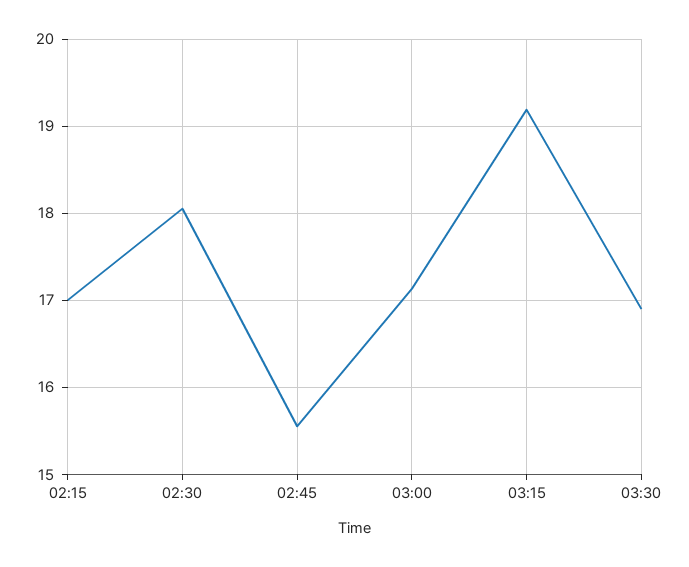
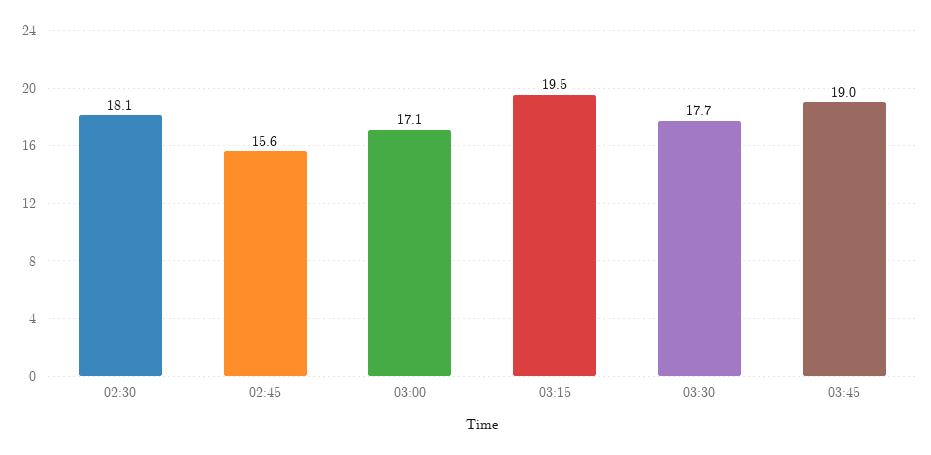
02:15: 17 -> none
03:15: 19.2 -> 19.5
03:30: 16.9 -> 17.7
03:45: none -> 19

